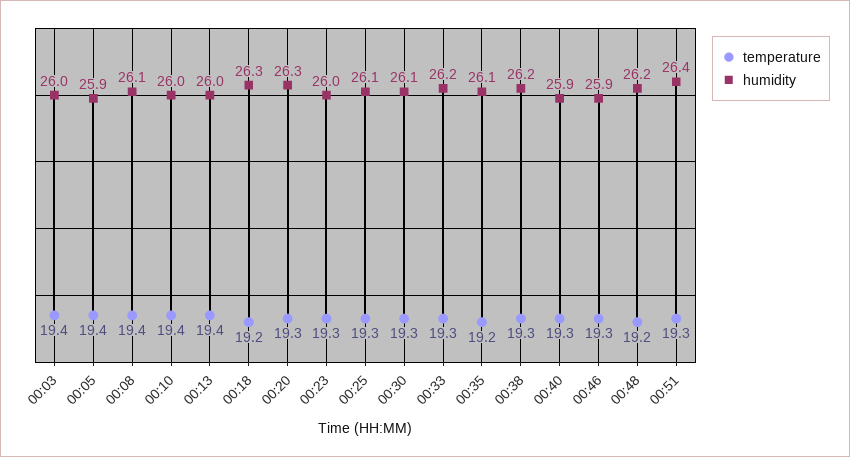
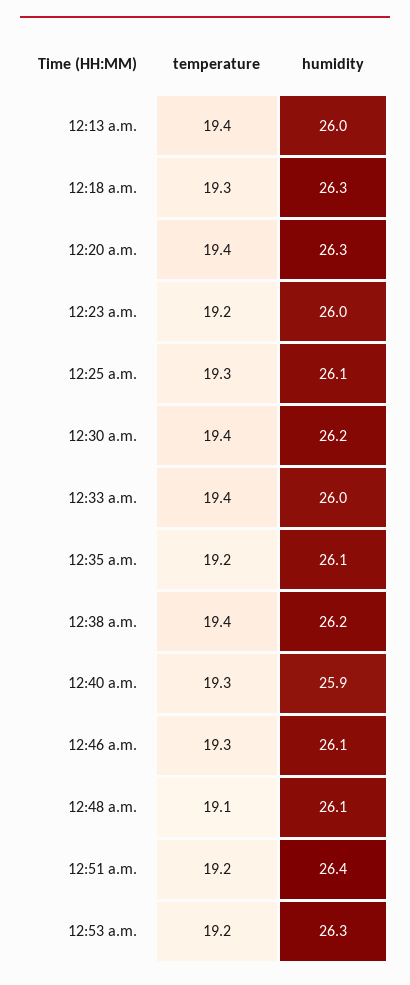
temperature, 00:03: 19.4 -> none
humidity, 00:03: 26 -> none
temperature, 00:05: 19.4 -> none
humidity, 00:05: 25.9 -> none
temperature, 00:08: 19.4 -> none
humidity, 00:08: 26.1 -> none
temperature, 00:10: 19.4 -> none
humidity, 00:10: 26 -> none
temperature, 00:18: 19.2 -> 19.3
temperature, 00:20: 19.3 -> 19.4
temperature, 00:23: 19.3 -> 19.2
temperature, 00:30: 19.3 -> 19.4
humidity, 00:30: 26.1 -> 26.2
temperature, 00:33: 19.3 -> 19.4
humidity, 00:33: 26.2 -> 26
temperature, 00:38: 19.3 -> 19.4
humidity, 00:46: 25.9 -> 26.1
temperature, 00:48: 19.2 -> 19.1
humidity, 00:48: 26.2 -> 26.1
temperature, 00:51: 19.3 -> 19.2
temperature, 12:53 a.m.: none -> 19.2
humidity, 12:53 a.m.: none -> 26.3

